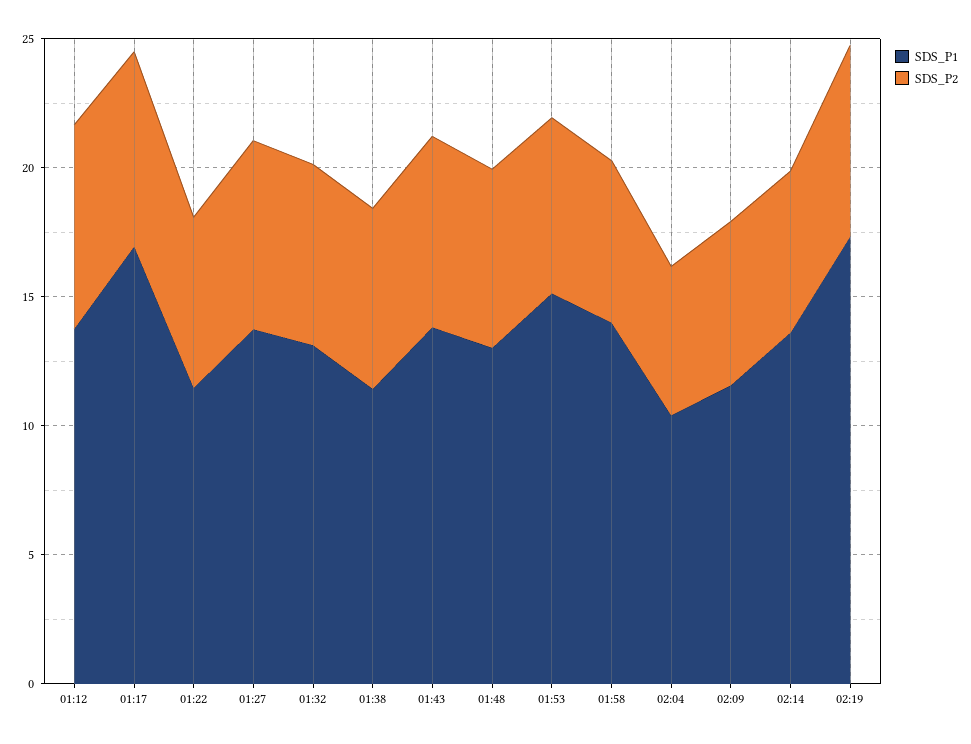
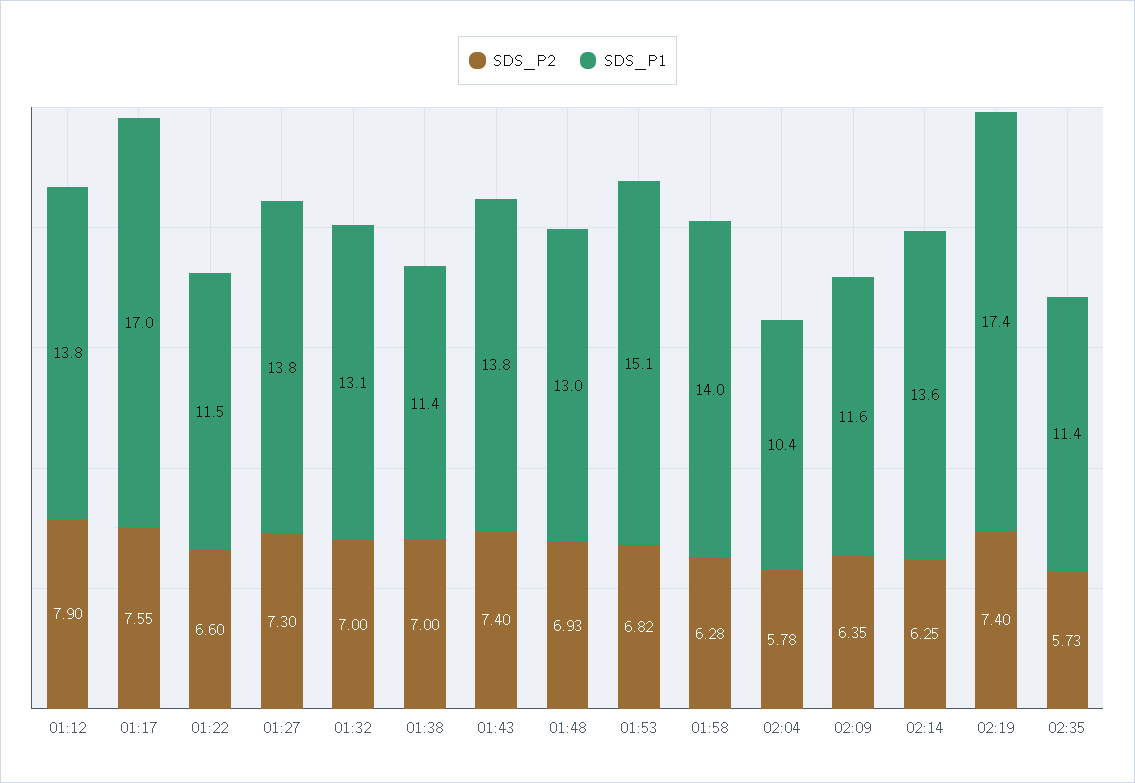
SDS_P2, 02:35: none -> 5.73
SDS_P1, 02:35: none -> 11.4

